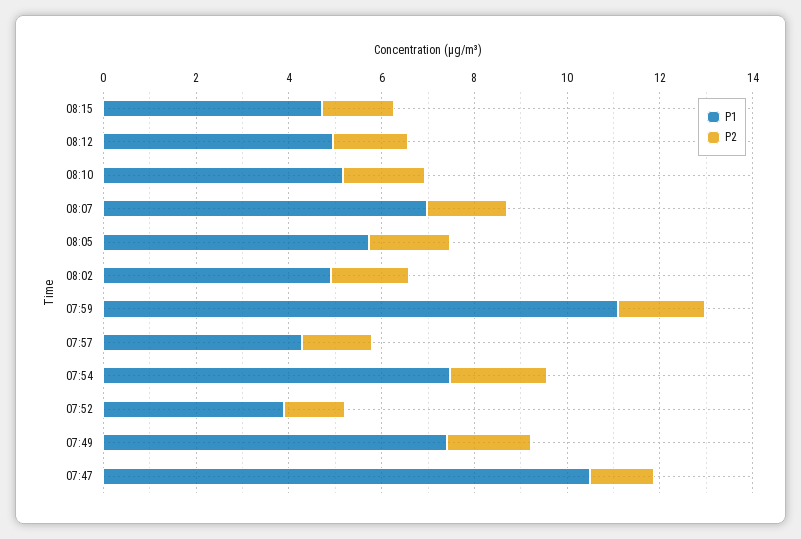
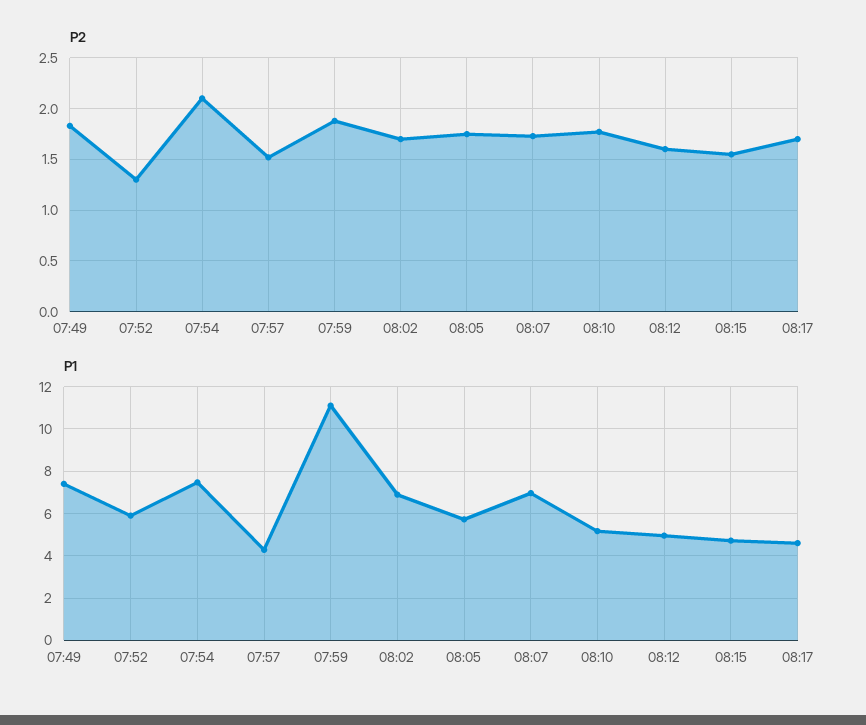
P1, 08:02: 5 -> 7
P1, 07:52: 4 -> 6
P1, 07:47: 10.5 -> none
P2, 07:47: 1.5 -> none
P2, 08:17: none -> 1.7
P1, 08:17: none -> 4.5

